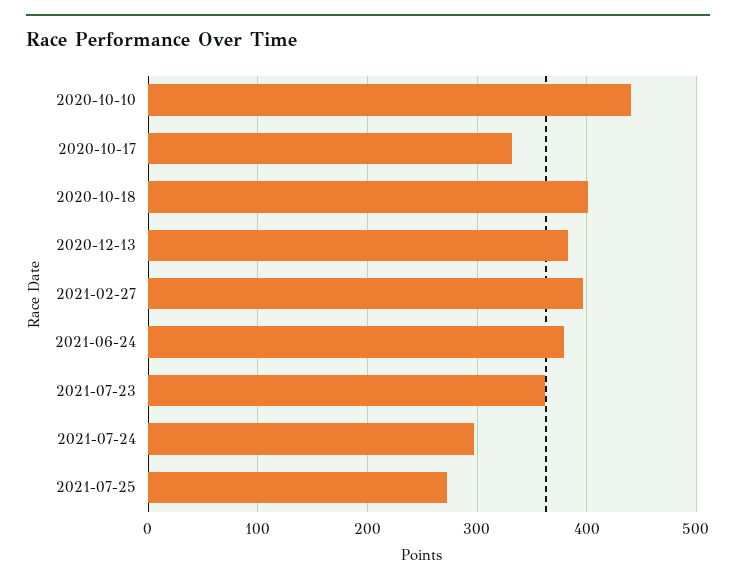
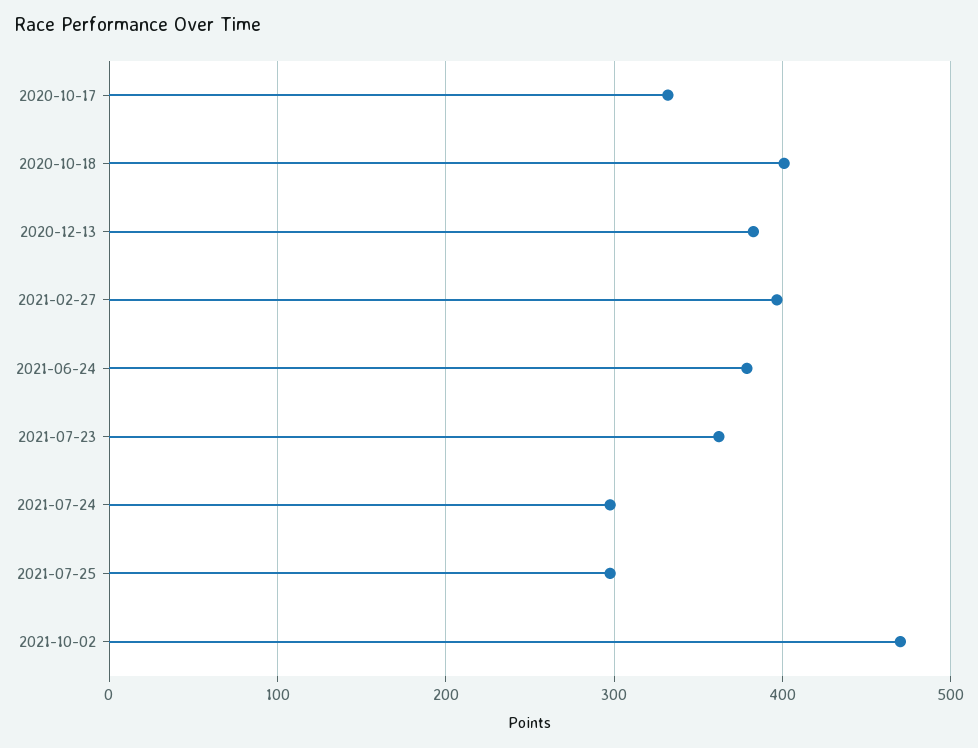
2020-10-10: 440 -> none
2021-07-25: 270 -> 300
2021-10-02: none -> 470

